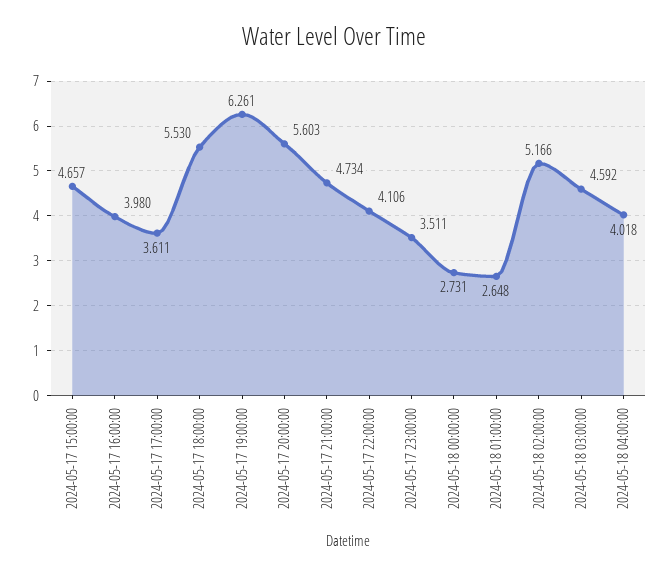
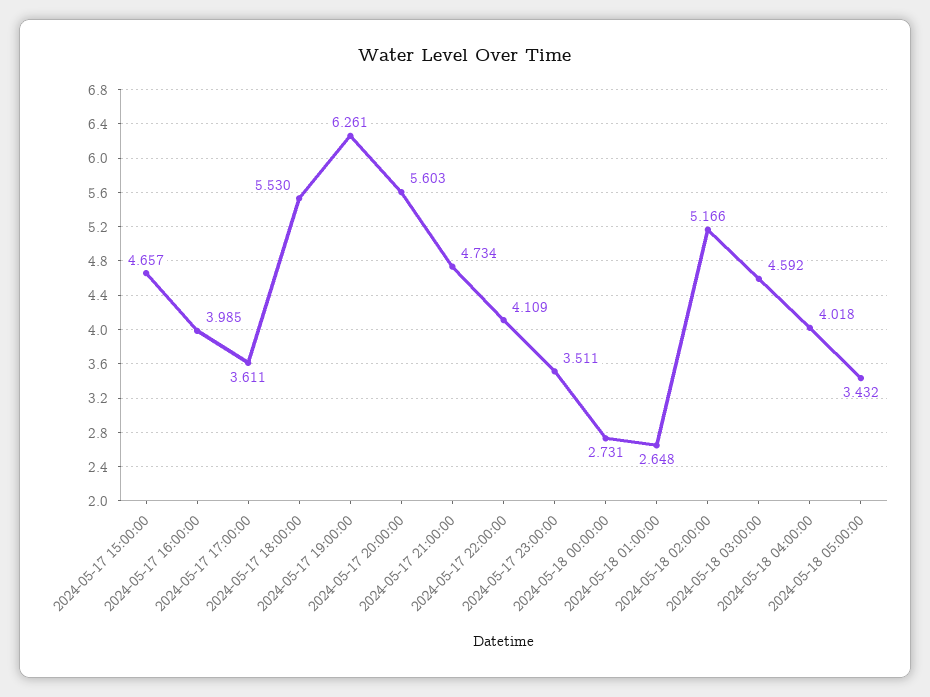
2024-05-17 16:00:00: 3.98 -> 3.985
2024-05-17 22:00:00: 4.106 -> 4.109
2024-05-18 05:00:00: none -> 3.432

